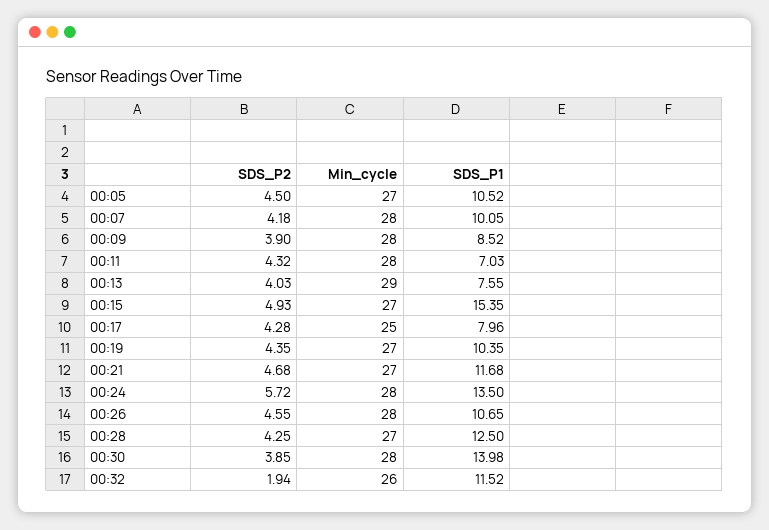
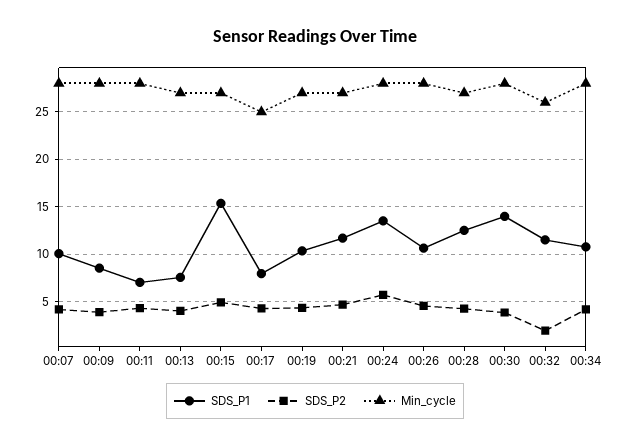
SDS_P2, 00:05: 4.5 -> none
Min_cycle, 00:05: 27 -> none
SDS_P1, 00:05: 10.52 -> none
Min_cycle, 00:13: 29 -> 27
SDS_P1, 00:34: none -> 11
SDS_P2, 00:34: none -> 4
Min_cycle, 00:34: none -> 28

